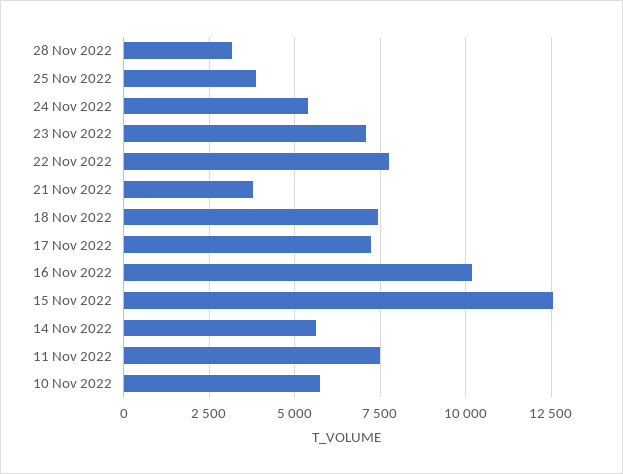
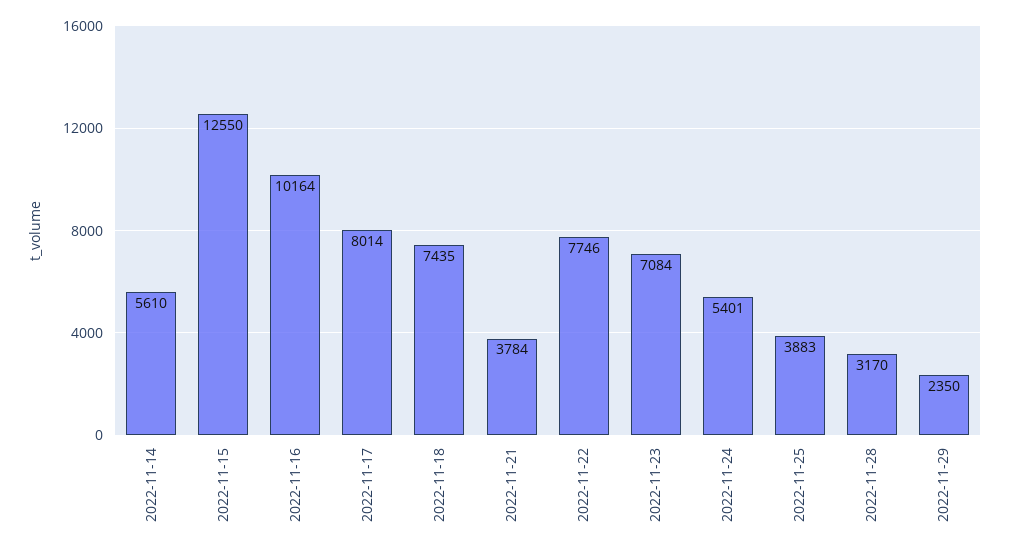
17 Nov 2022: 7250 -> 8014
11 Nov 2022: 7500 -> none
10 Nov 2022: 5750 -> none
2022-11-29: none -> 2350

